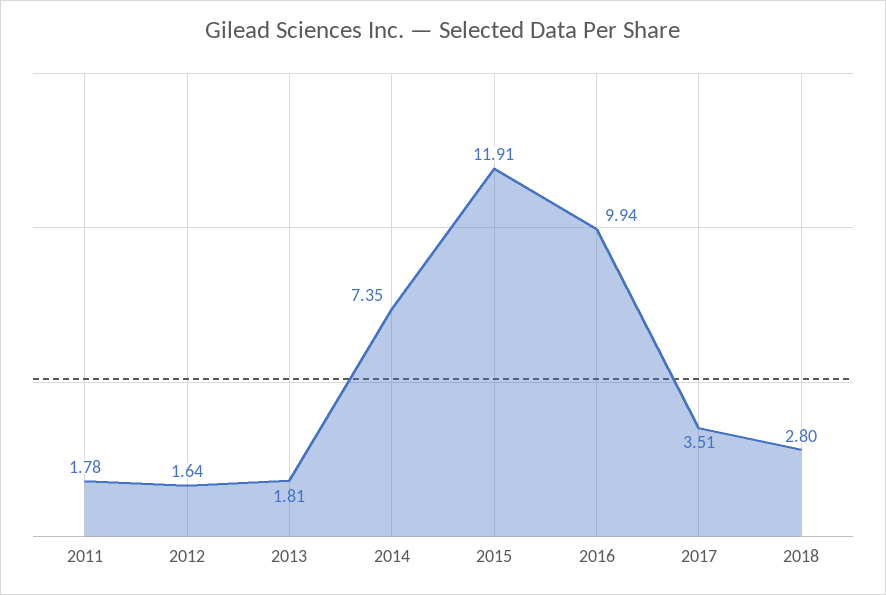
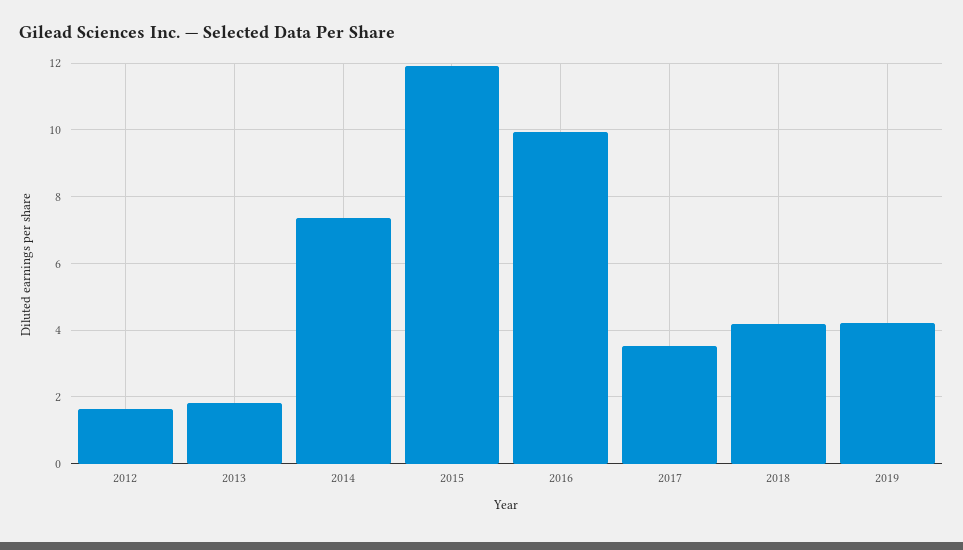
2011: 1.78 -> none
2018: 2.8 -> 4.2
2019: none -> 4.2

